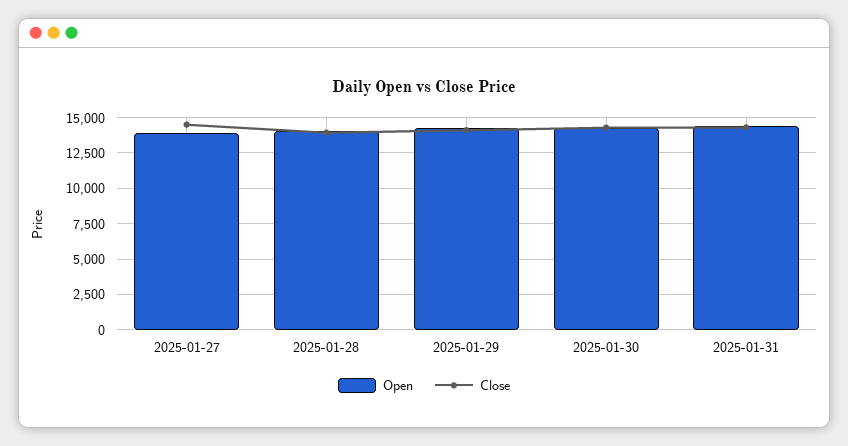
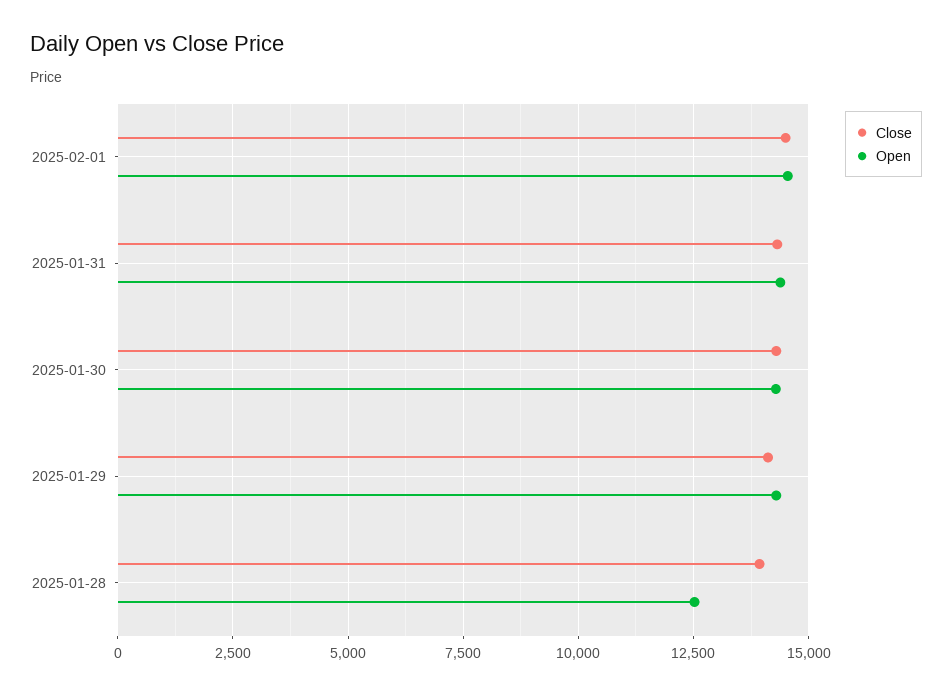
Open, 2025-01-27: 14000 -> none
Close, 2025-01-27: 14500 -> none
Open, 2025-01-28: 14000 -> 12500
Close, 2025-02-01: none -> 14500
Open, 2025-02-01: none -> 14500

